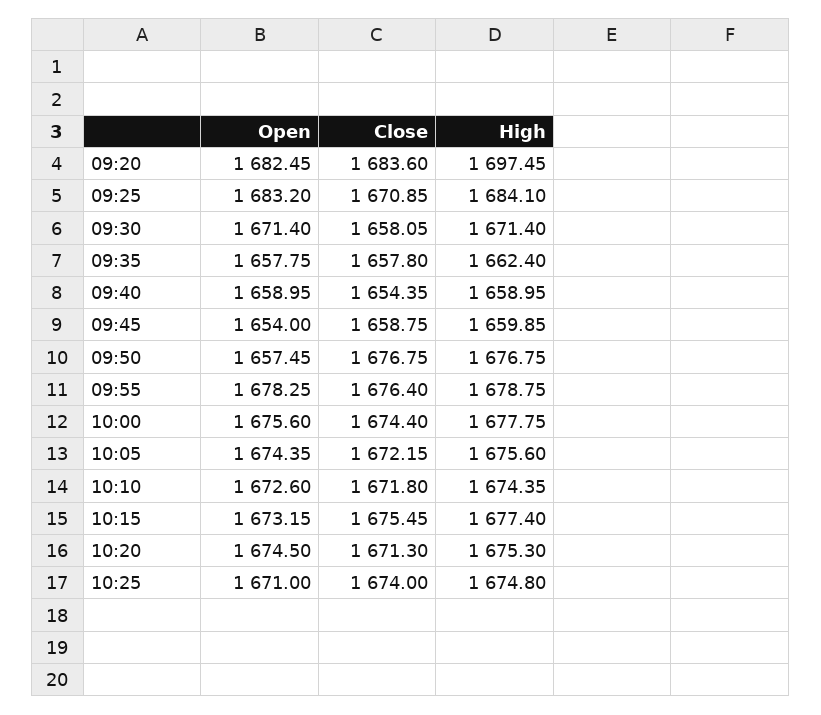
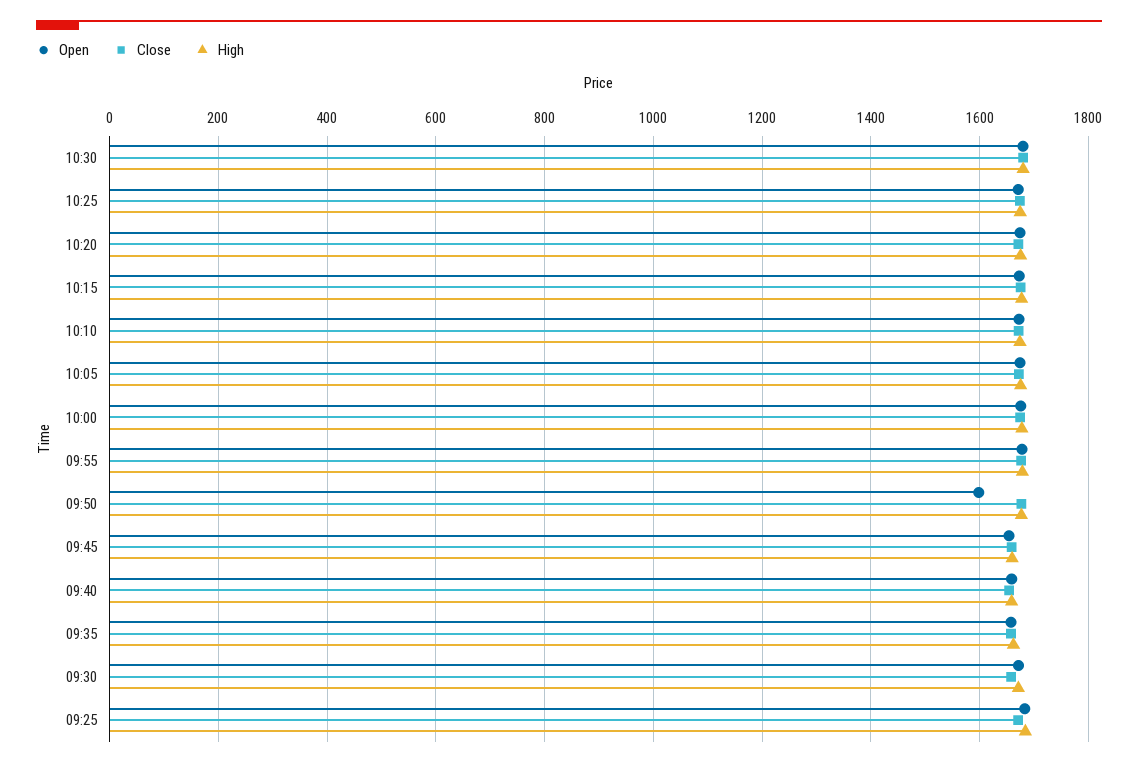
Open, 09:20: 1682.45 -> none
Close, 09:20: 1683.6 -> none
High, 09:20: 1697.45 -> none
Open, 09:50: 1657.45 -> 1600
Open, 10:30: none -> 1680
Close, 10:30: none -> 1680
High, 10:30: none -> 1680

